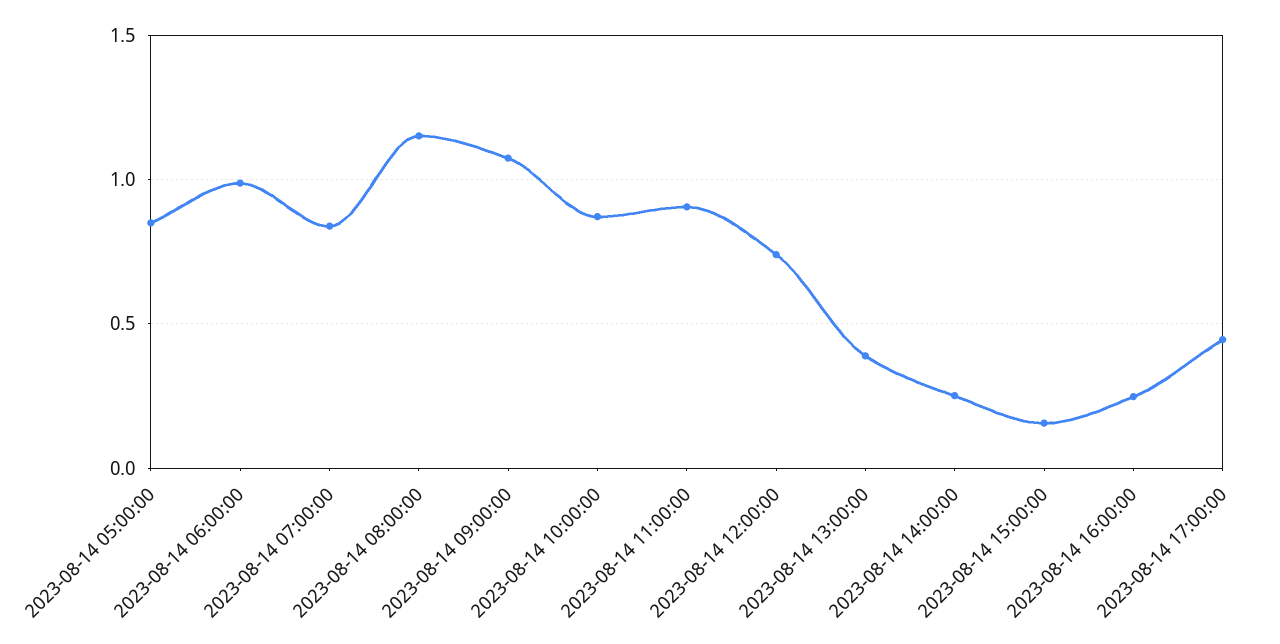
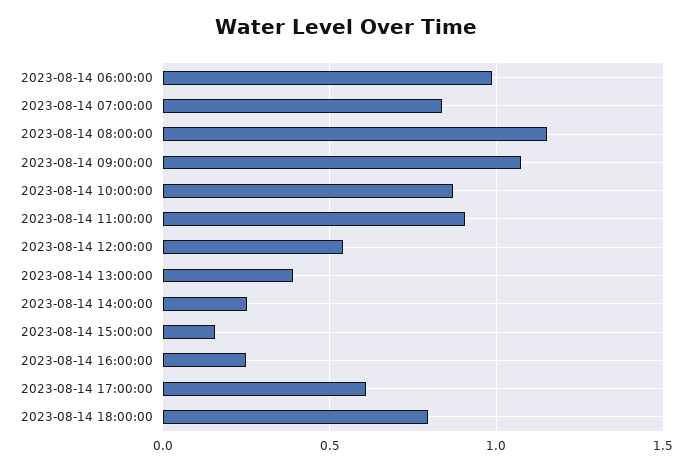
2023-08-14 05:00:00: 0.85 -> none
2023-08-14 12:00:00: 0.75 -> 0.55
2023-08-14 17:00:00: 0.45 -> 0.6
2023-08-14 18:00:00: none -> 0.8

